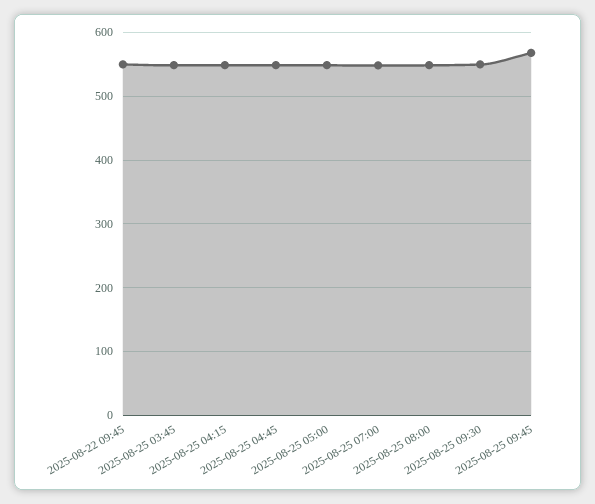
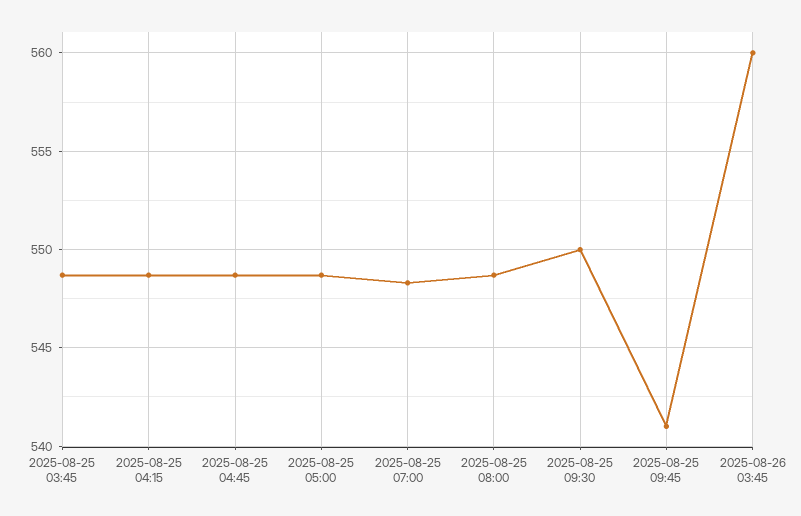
2025-08-22 09:45: 550 -> none
2025-08-25 09:45: 570 -> 541
2025-08-26 03:45: none -> 560

